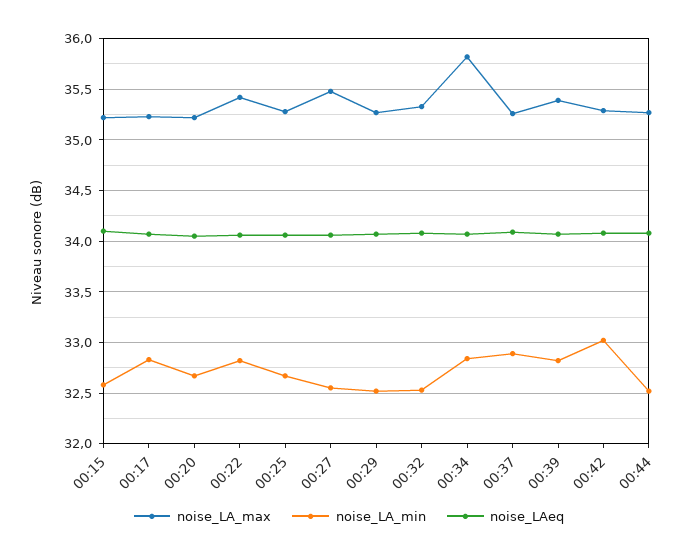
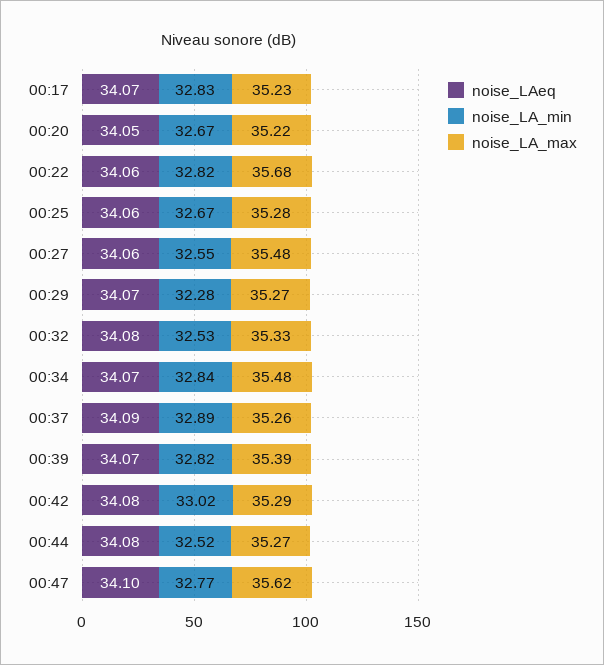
noise_LA_max, 00:15: 35.2 -> none
noise_LA_min, 00:15: 32.6 -> none
noise_LAeq, 00:15: 34.1 -> none
noise_LA_max, 00:22: 35.4 -> 35.68
noise_LA_min, 00:29: 32.5 -> 32.28
noise_LA_max, 00:34: 35.8 -> 35.48
noise_LAeq, 00:47: none -> 34.1
noise_LA_min, 00:47: none -> 32.77
noise_LA_max, 00:47: none -> 35.62

